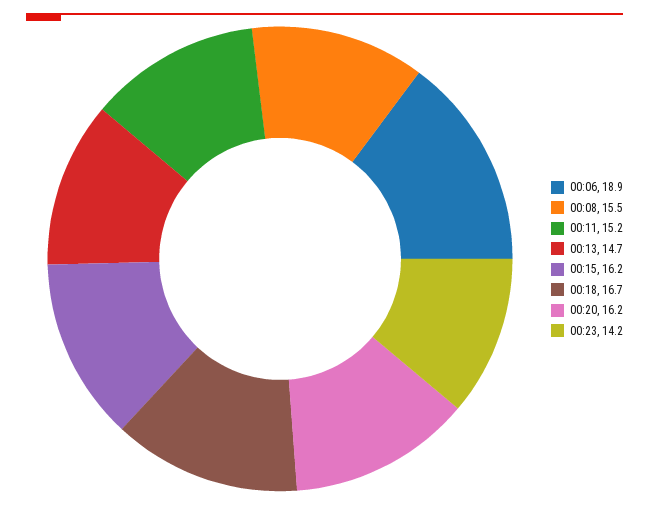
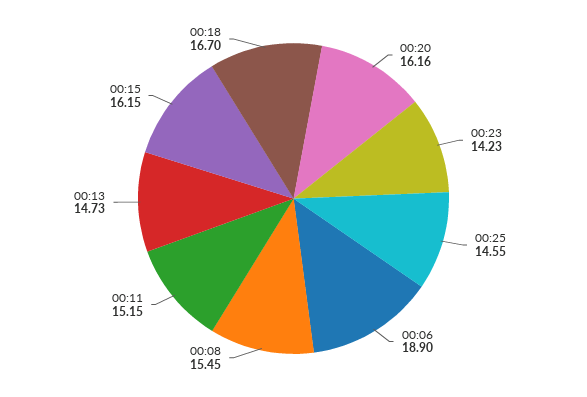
00:25: none -> 14.55

